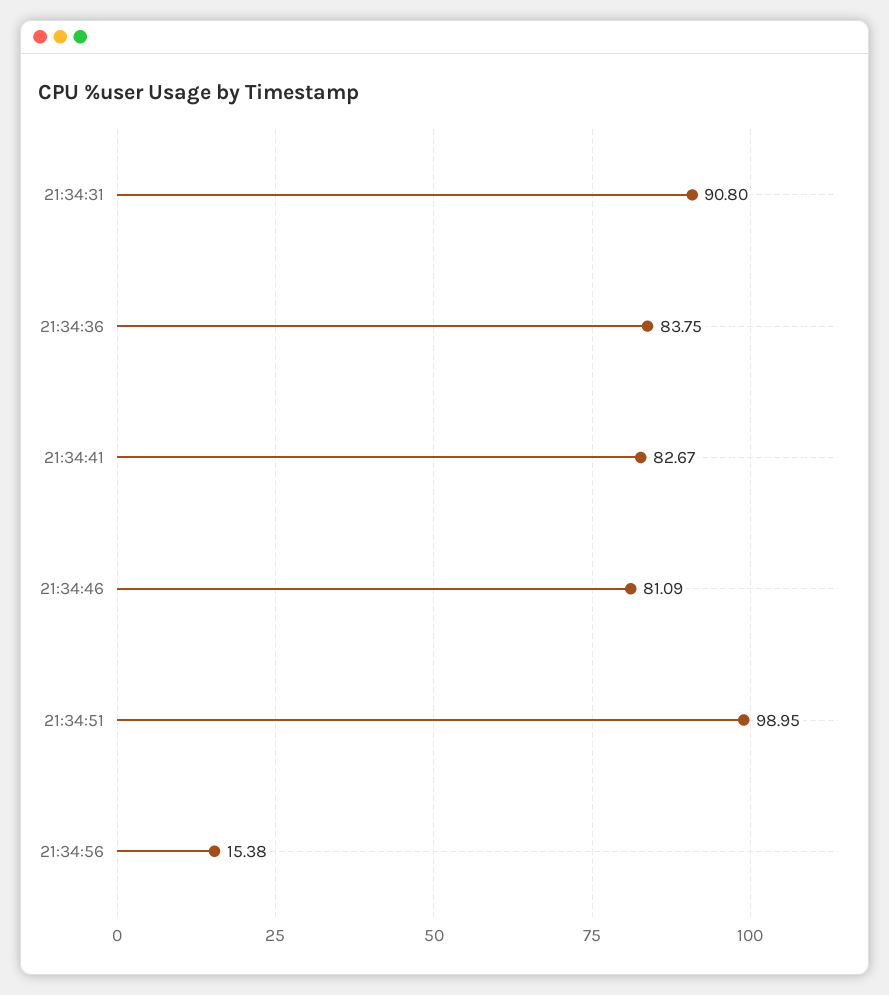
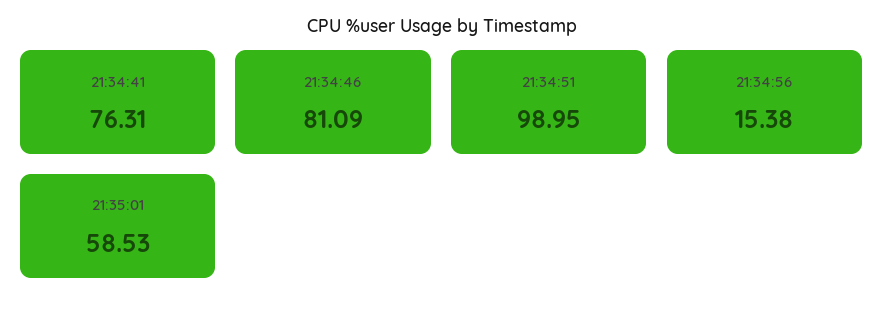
21:34:31: 90.8 -> none
21:34:36: 83.75 -> none
21:34:41: 82.67 -> 76.31
21:35:01: none -> 58.53

